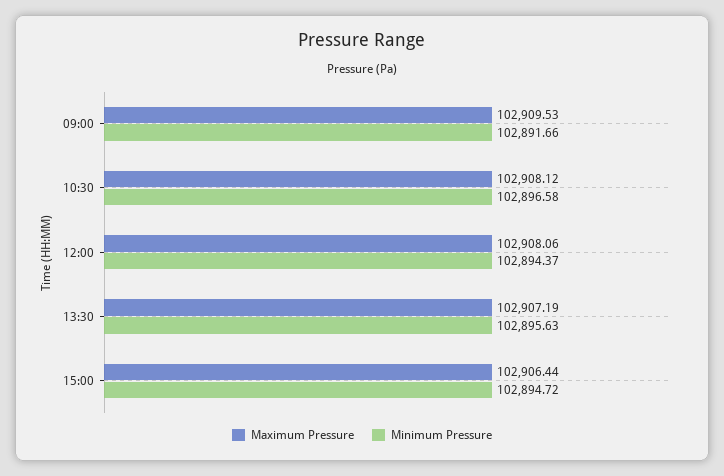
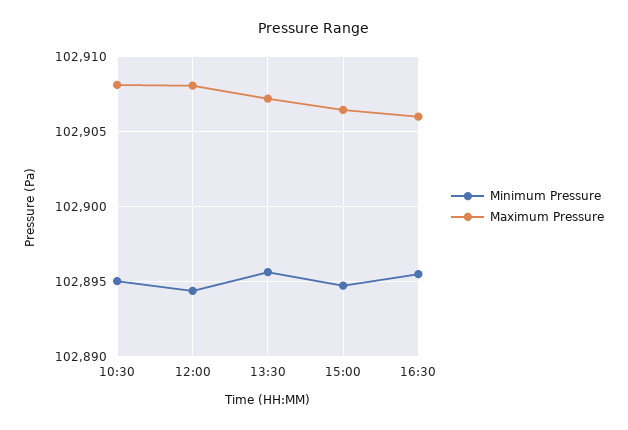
Maximum Pressure, 09:00: 102909.53 -> none
Minimum Pressure, 09:00: 102891.66 -> none
Minimum Pressure, 10:30: 102896.58 -> 102895
Minimum Pressure, 16:30: none -> 102895.5
Maximum Pressure, 16:30: none -> 102906

